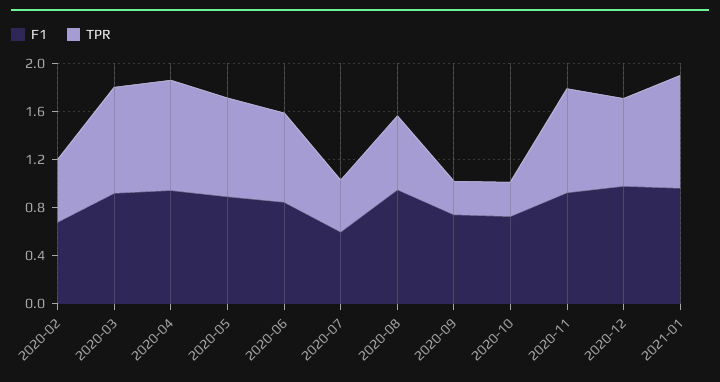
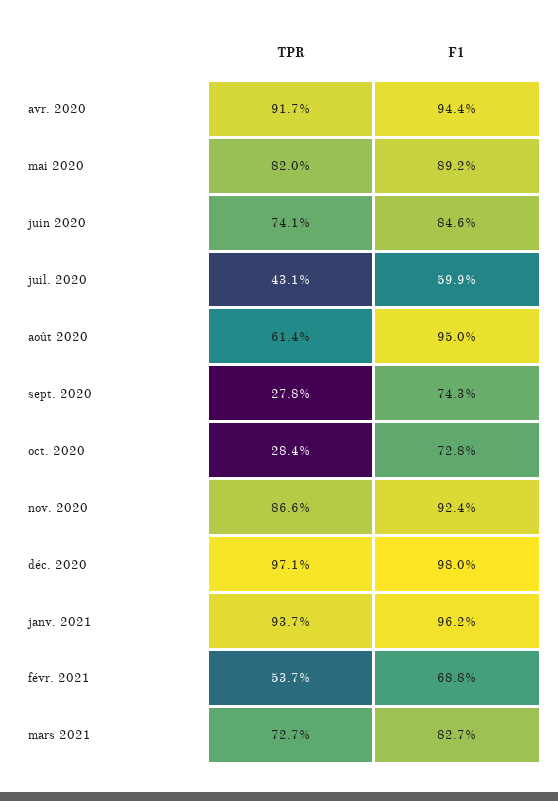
F1, 2020-02: 0.7 -> none
TPR, 2020-02: 0.5 -> none
F1, 2020-03: 0.9 -> none
TPR, 2020-03: 0.9 -> none
TPR, 2020-12: 0.7 -> 0.971
TPR, févr. 2021: none -> 0.537
F1, févr. 2021: none -> 0.688
TPR, mars 2021: none -> 0.727
F1, mars 2021: none -> 0.827

